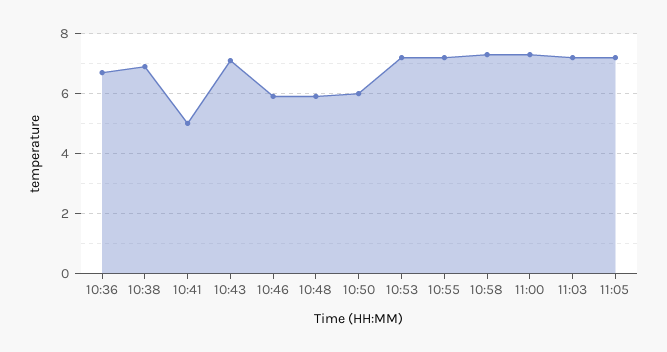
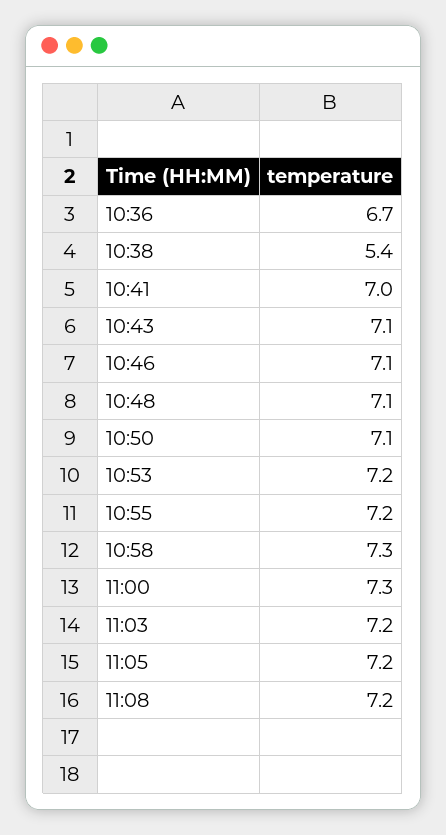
10:38: 7 -> 5.4
10:41: 5 -> 7
10:46: 6 -> 7.1
10:48: 6 -> 7.1
10:50: 6 -> 7.1
11:08: none -> 7.2

